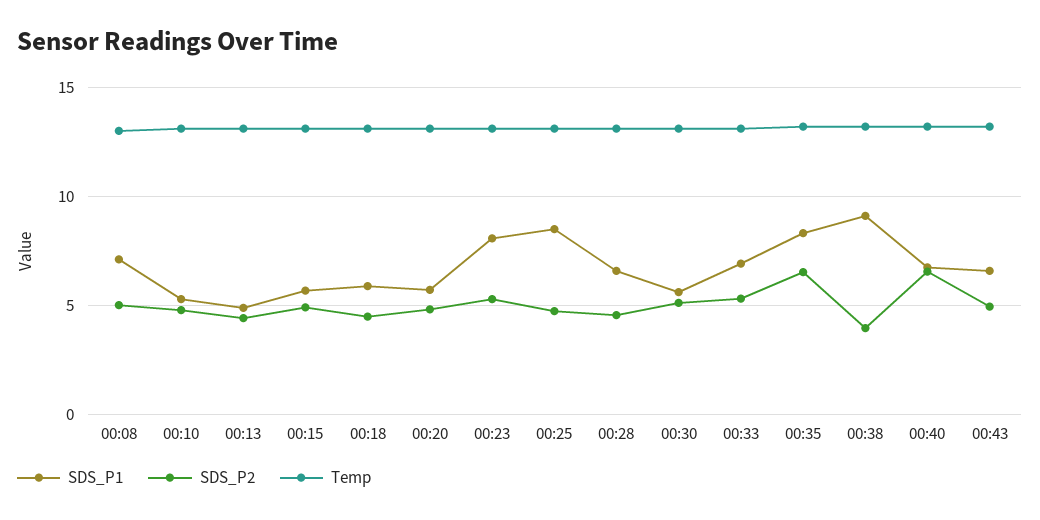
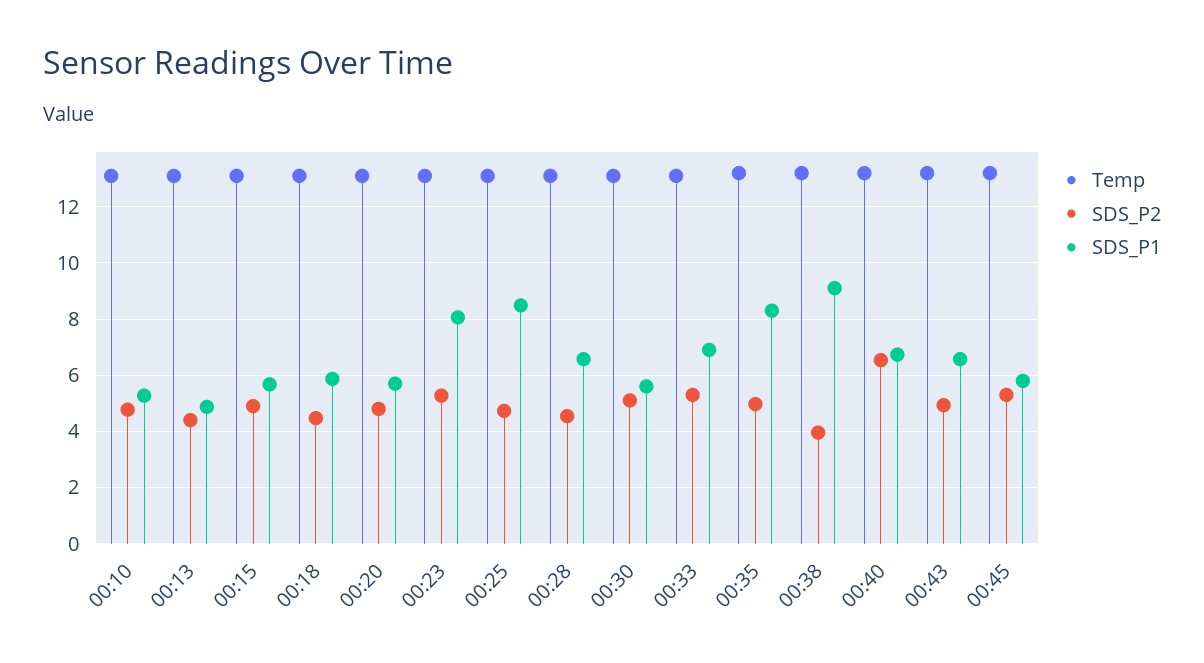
SDS_P1, 00:08: 7 -> none
SDS_P2, 00:08: 5 -> none
Temp, 00:08: 13 -> none
SDS_P2, 00:35: 6.5 -> 5
Temp, 00:45: none -> 13.25
SDS_P2, 00:45: none -> 5.25
SDS_P1, 00:45: none -> 5.75

